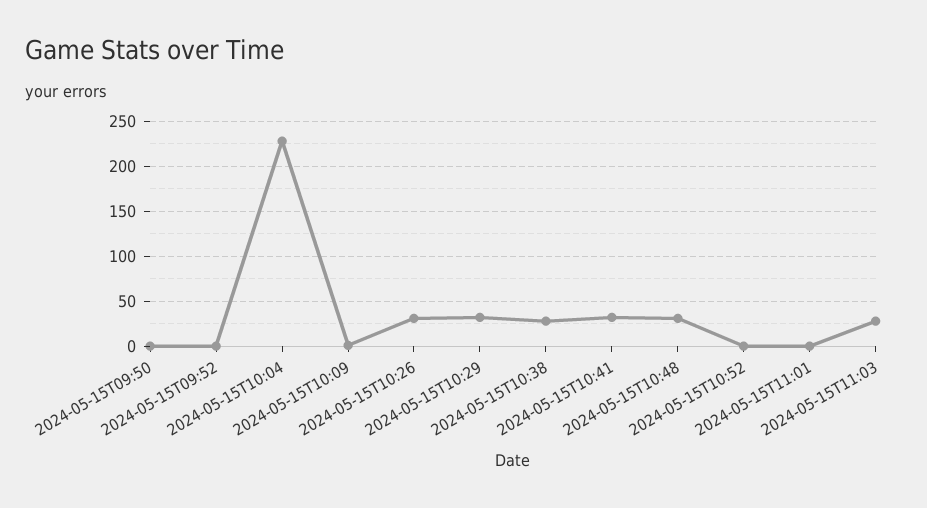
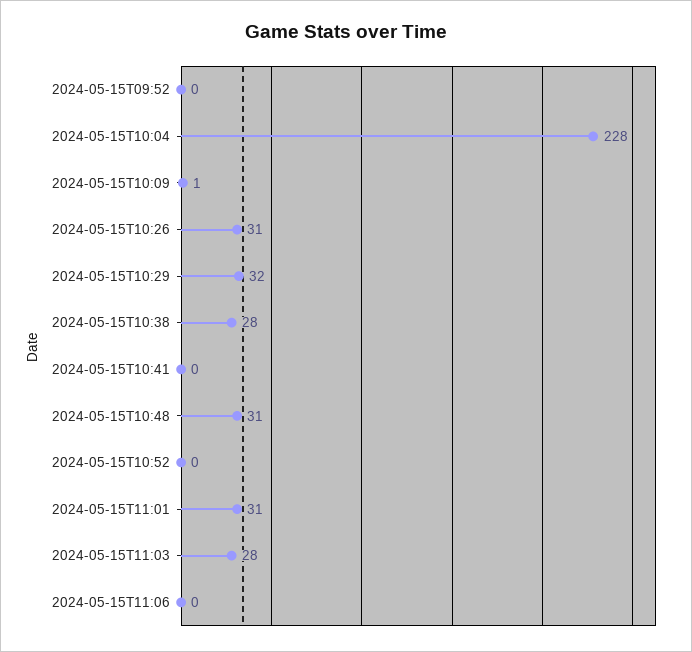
2024-05-15T09:50: 0 -> none
2024-05-15T10:41: 30 -> 0
2024-05-15T11:01: 0 -> 31
2024-05-15T11:06: none -> 0

